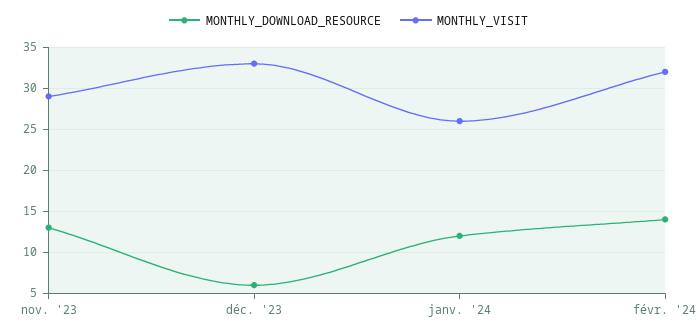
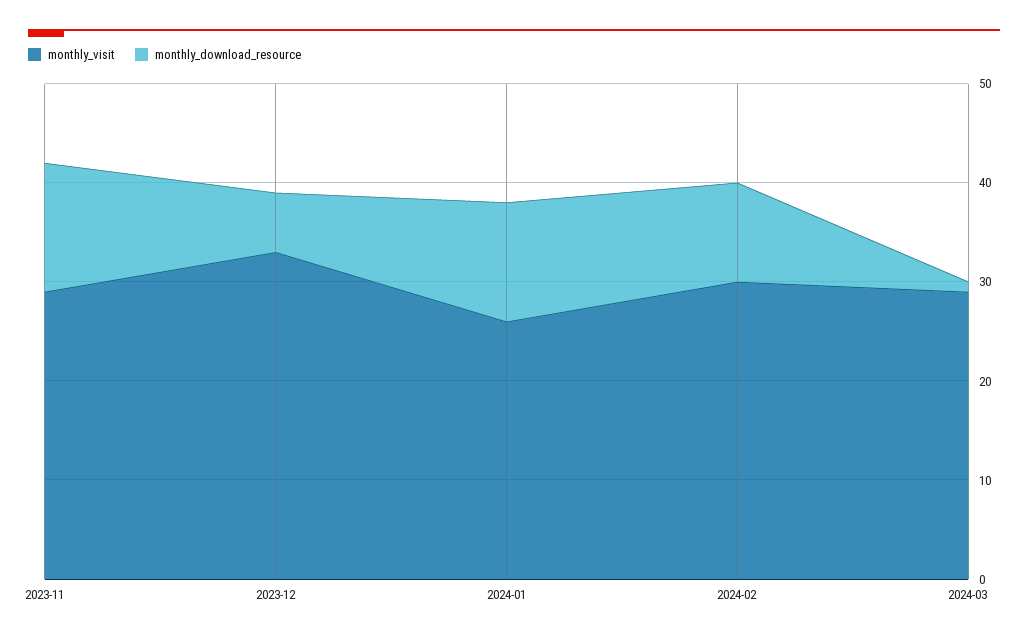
MONTHLY_DOWNLOAD_RESOURCE, févr. '24: 14 -> 10
MONTHLY_VISIT, févr. '24: 32 -> 30
MONTHLY_VISIT, 2024-03: none -> 29
MONTHLY_DOWNLOAD_RESOURCE, 2024-03: none -> 1

